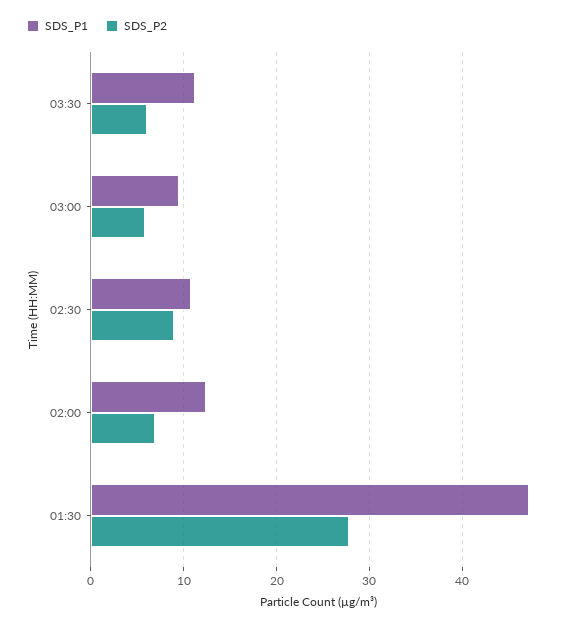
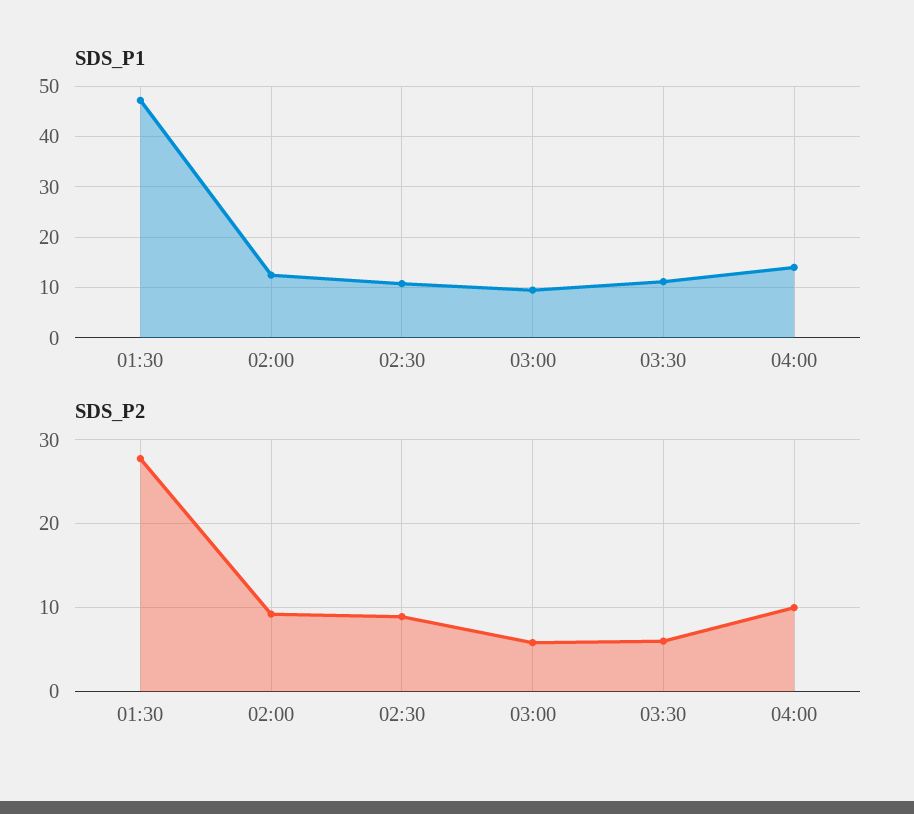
SDS_P2, 02:00: 7 -> 9
SDS_P1, 04:00: none -> 14
SDS_P2, 04:00: none -> 10

